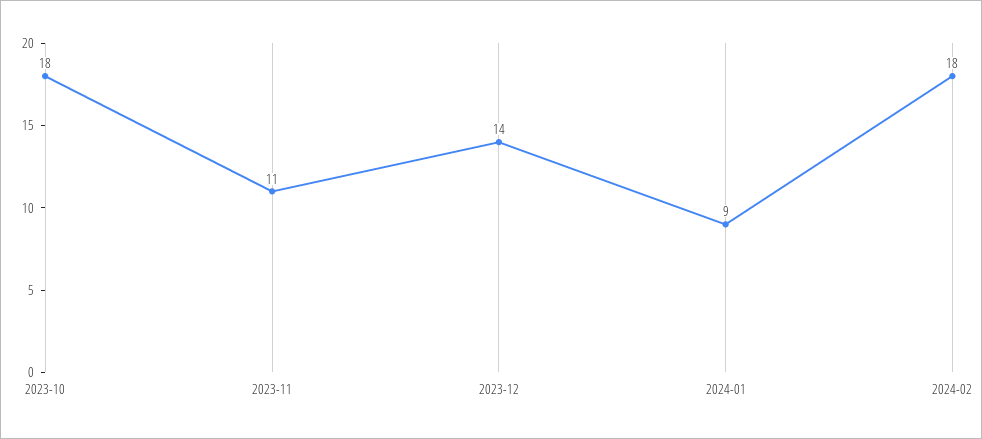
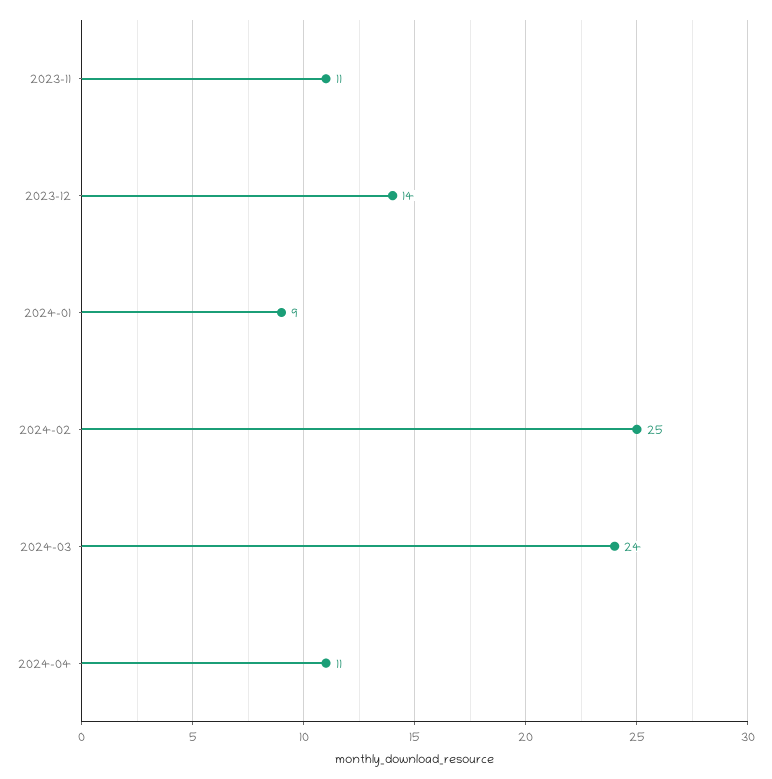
2023-10: 18 -> none
2024-02: 18 -> 25
2024-03: none -> 24
2024-04: none -> 11

